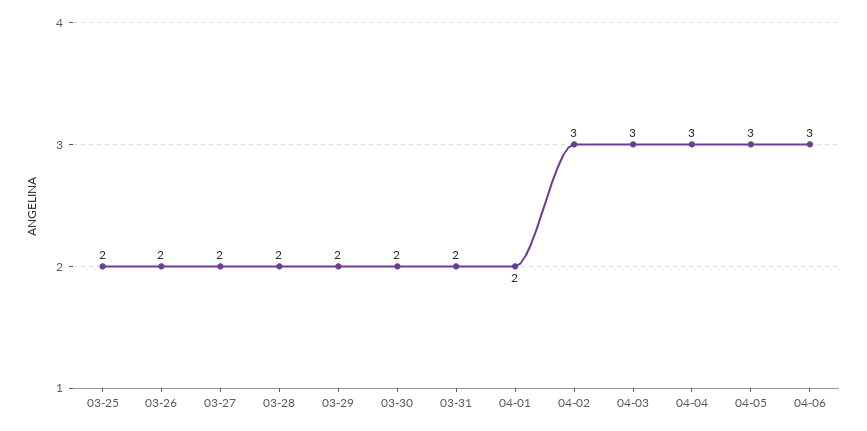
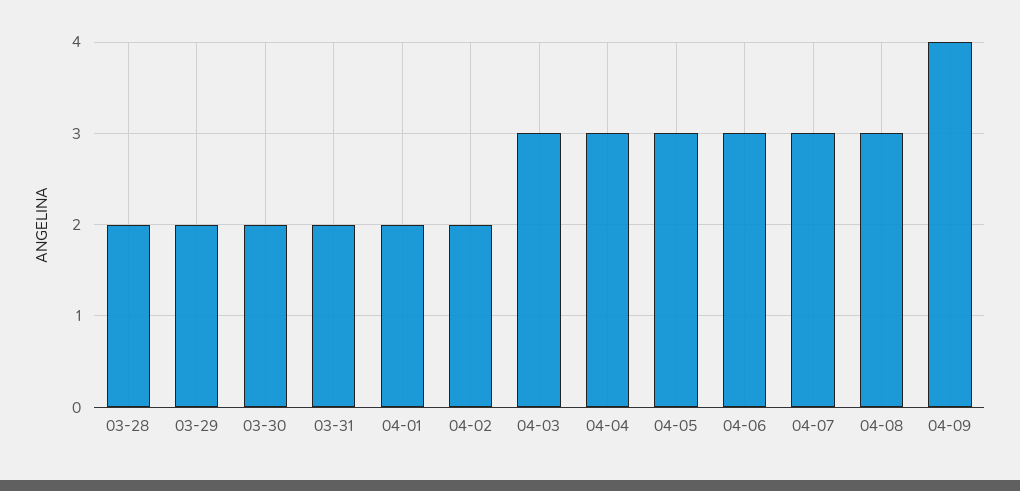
03-25: 2 -> none
03-26: 2 -> none
03-27: 2 -> none
04-02: 3 -> 2
04-07: none -> 3
04-08: none -> 3
04-09: none -> 4

